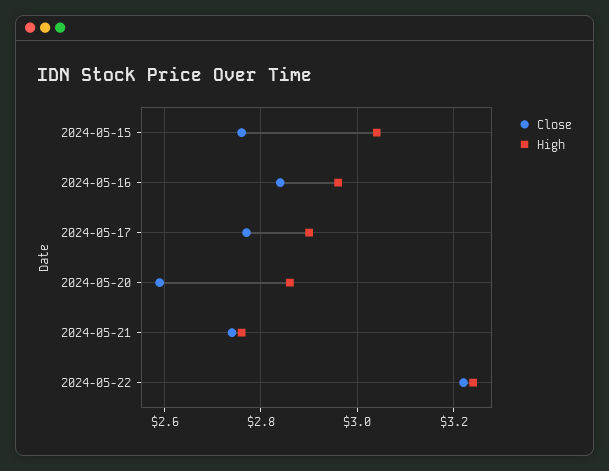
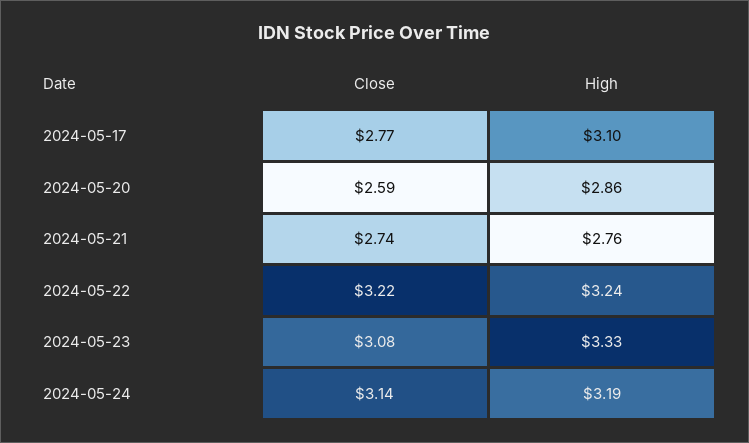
Close, 2024-05-15: 2.75 -> none
High, 2024-05-15: 3.05 -> none
Close, 2024-05-16: 2.85 -> none
High, 2024-05-16: 2.95 -> none
High, 2024-05-17: 2.9 -> 3.1
Close, 2024-05-23: none -> 3.08
High, 2024-05-23: none -> 3.33
Close, 2024-05-24: none -> 3.14
High, 2024-05-24: none -> 3.19

